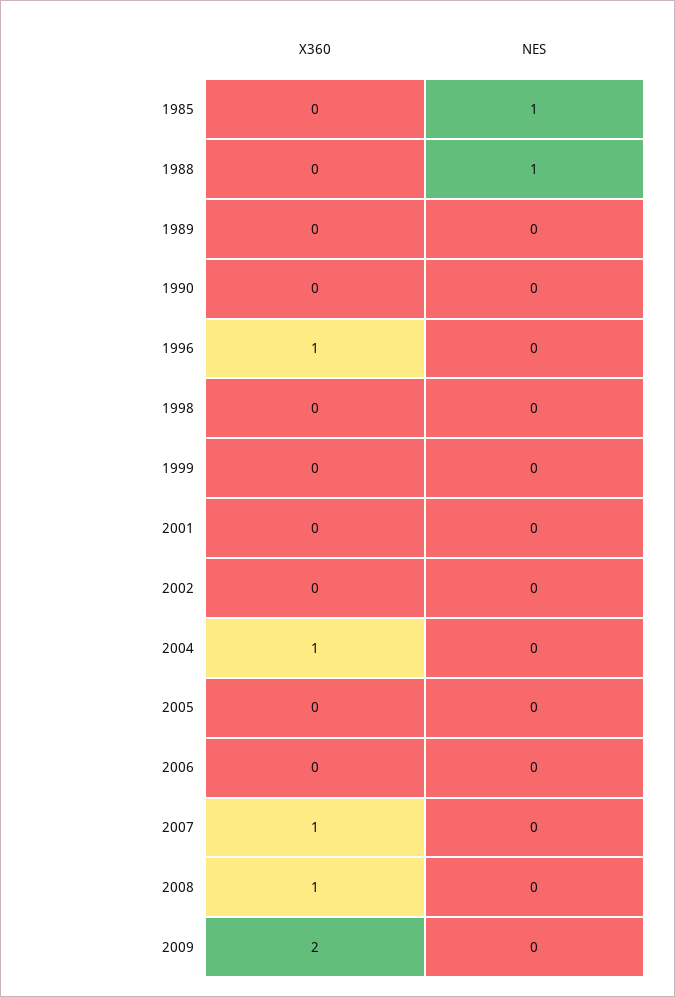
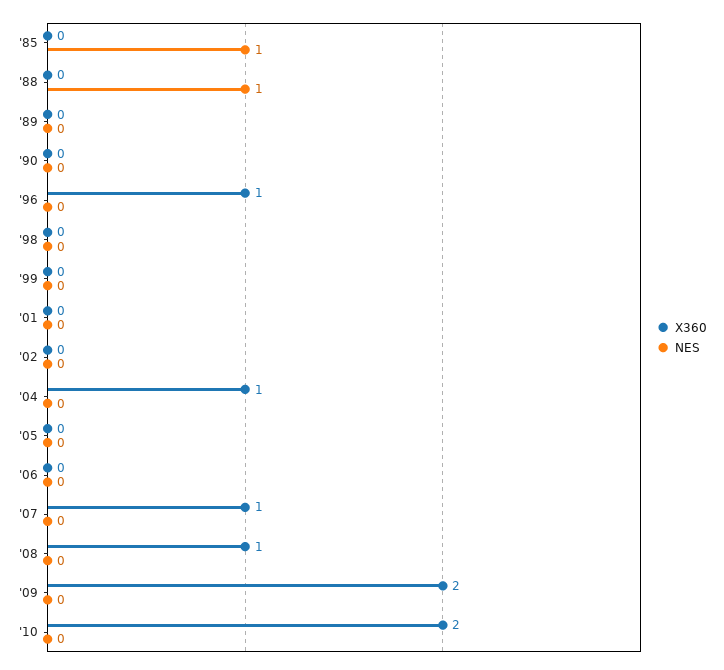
X360, '10: none -> 2
NES, '10: none -> 0

